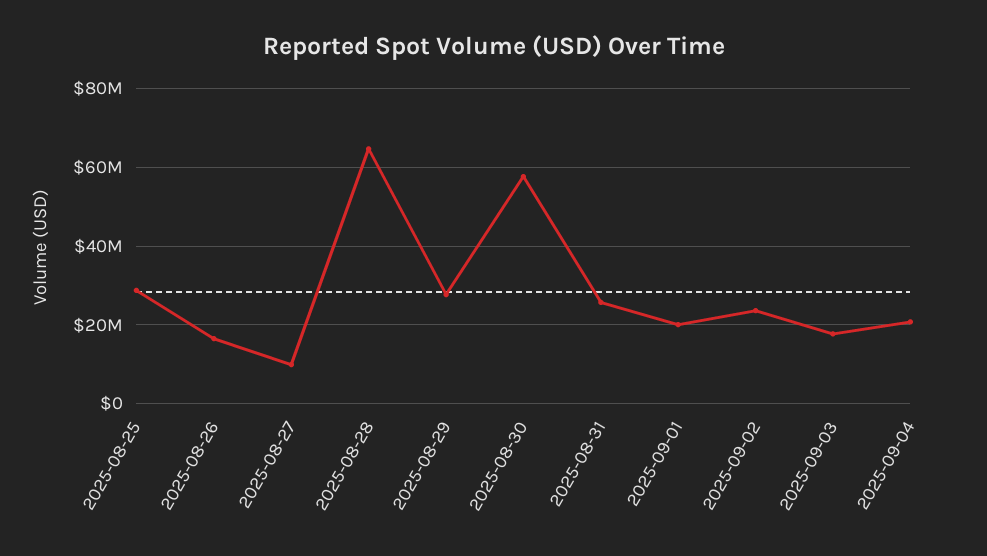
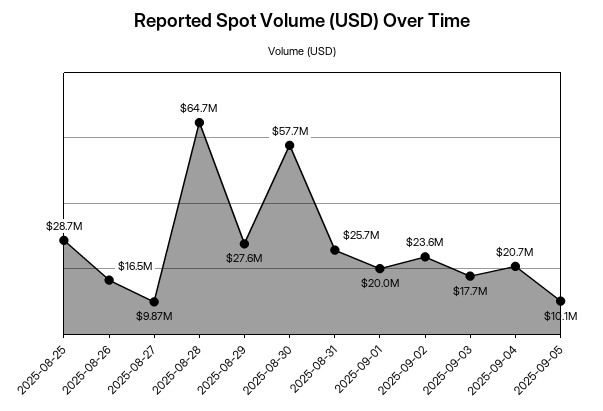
2025-09-05: none -> 10100000

